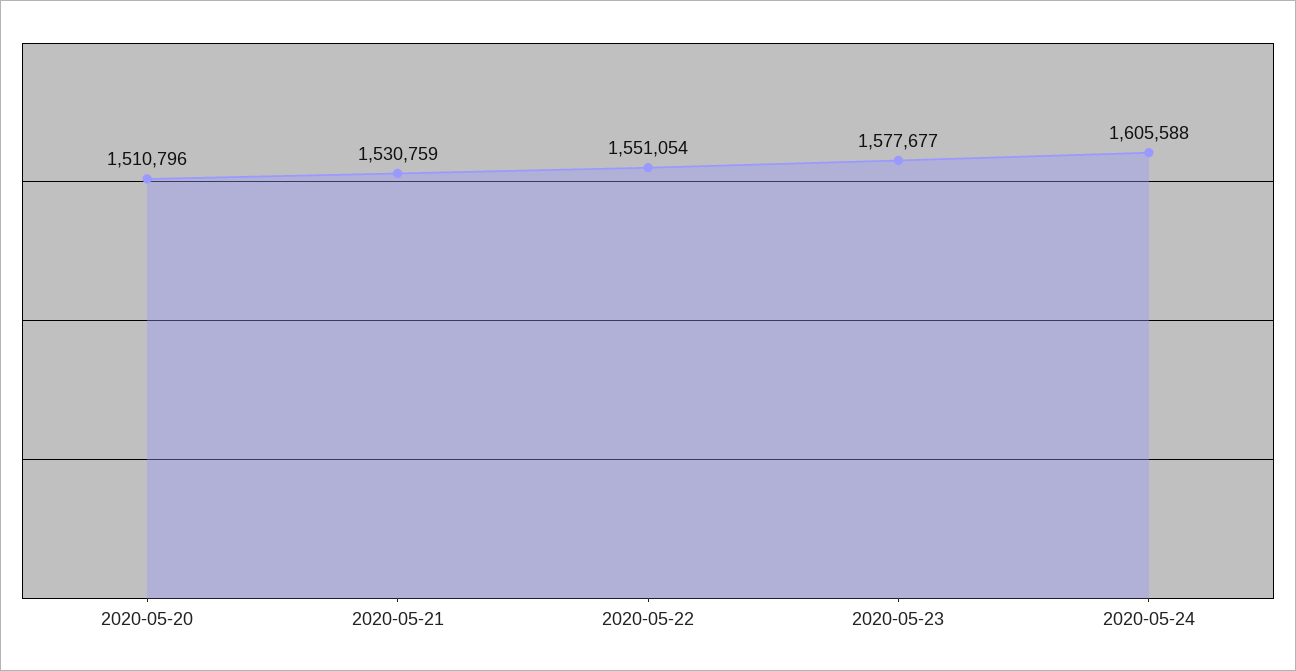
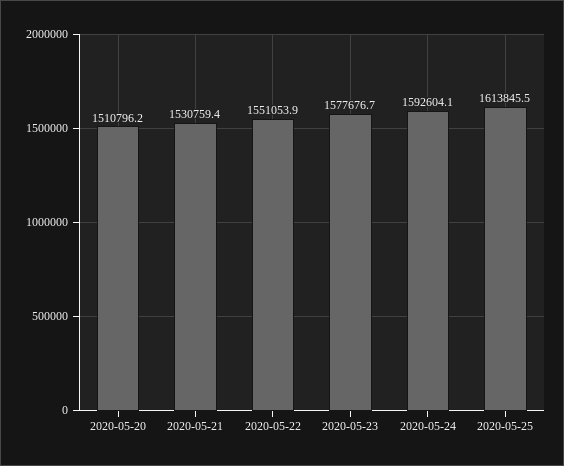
2020-05-24: 1605588 -> 1592604.1
2020-05-25: none -> 1613845.5

